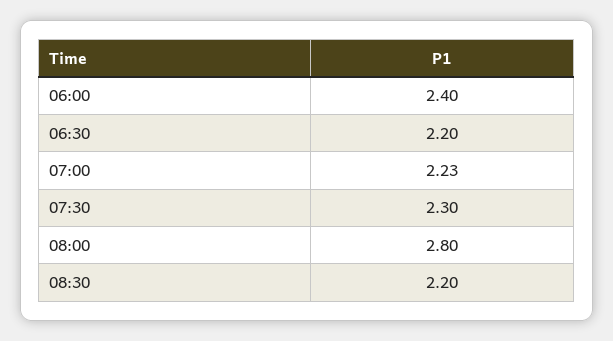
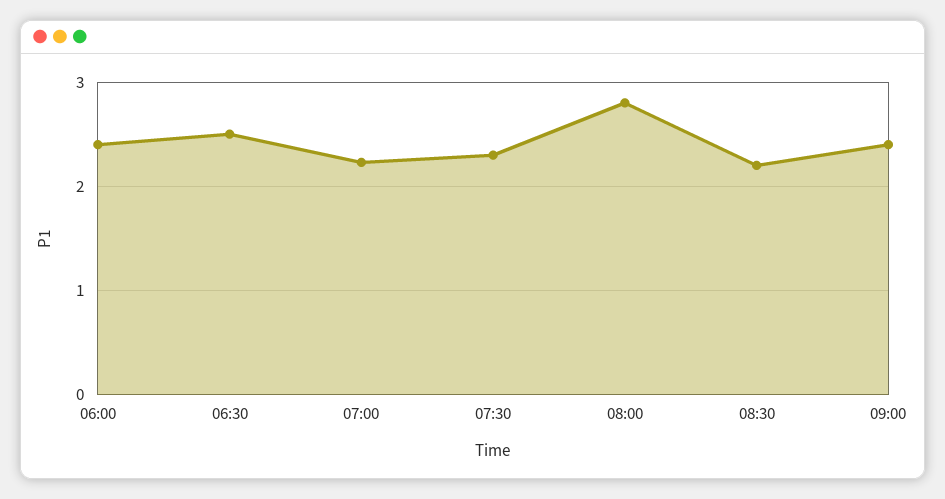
06:30: 2.2 -> 2.5
09:00: none -> 2.4

